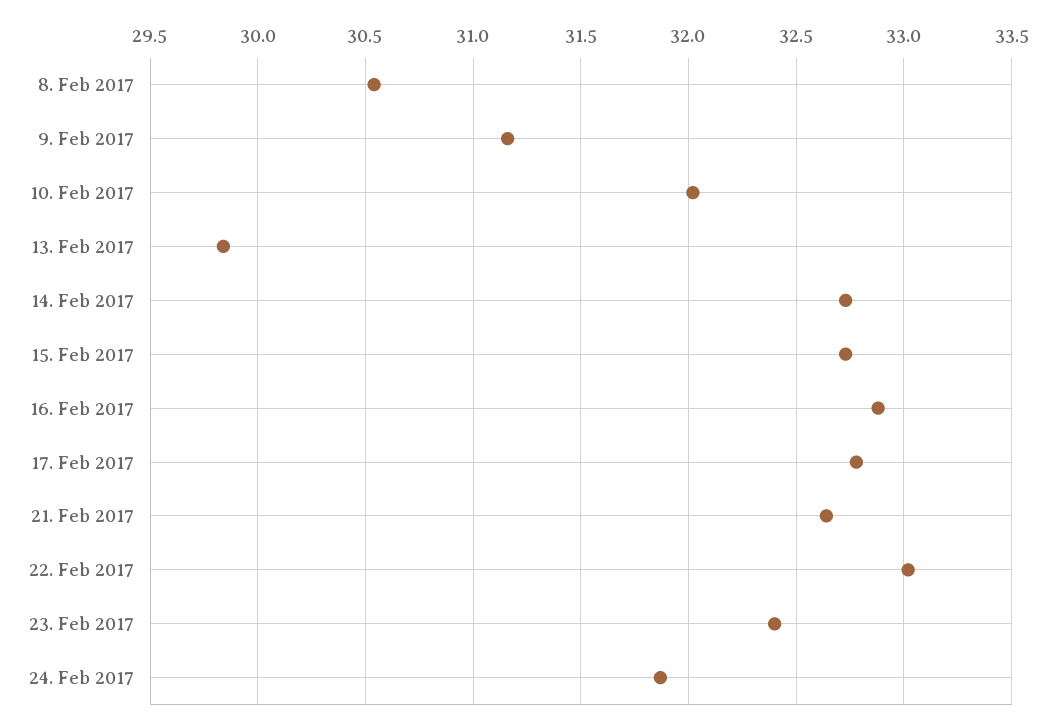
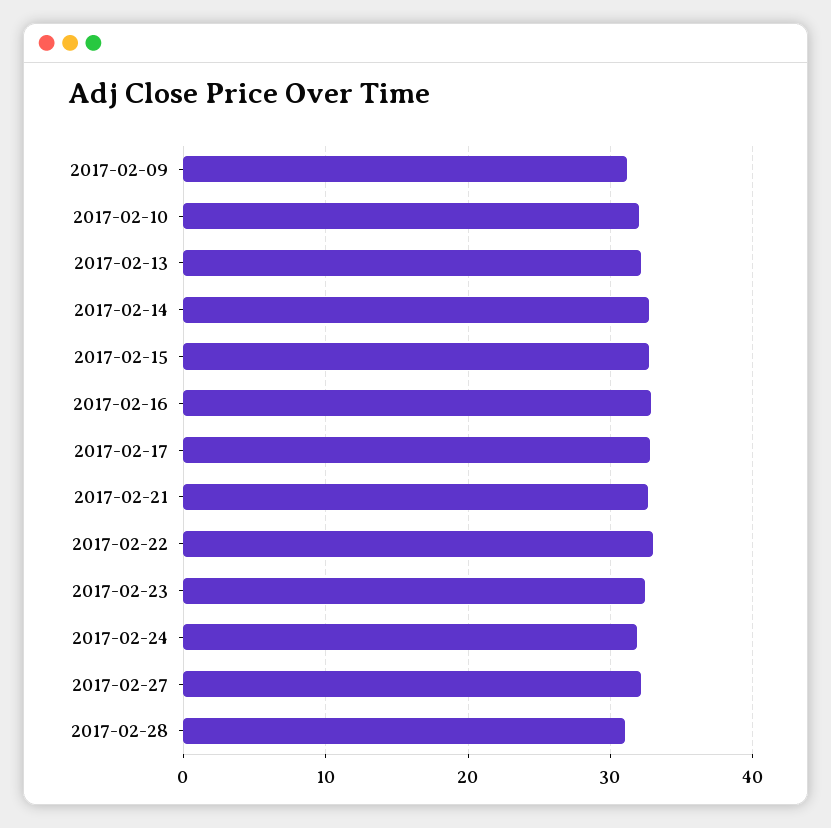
8. Feb 2017: 30.55 -> none
13. Feb 2017: 29.85 -> 32
2017-02-27: none -> 32
2017-02-28: none -> 31

